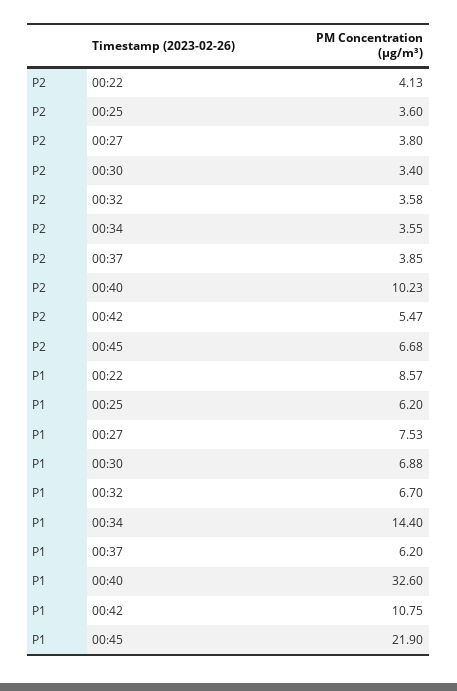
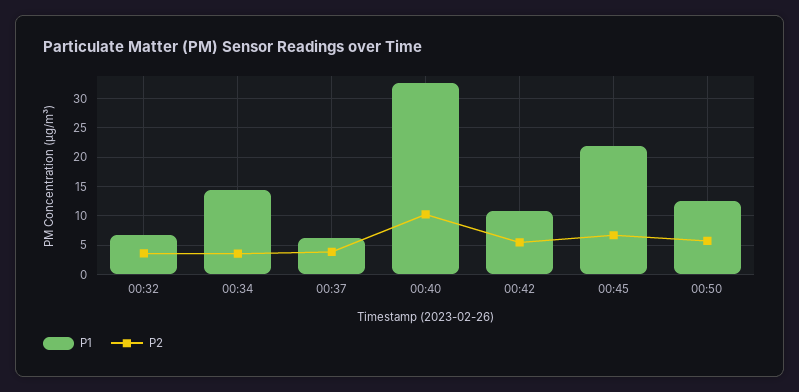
P2, 00:22: 4.13 -> none
P2, 00:25: 3.6 -> none
P2, 00:27: 3.8 -> none
P2, 00:30: 3.4 -> none
P1, 00:22: 8.57 -> none
P1, 00:25: 6.2 -> none
P1, 00:27: 7.53 -> none
P1, 00:30: 6.88 -> none
P1, 00:50: none -> 12.5
P2, 00:50: none -> 5

